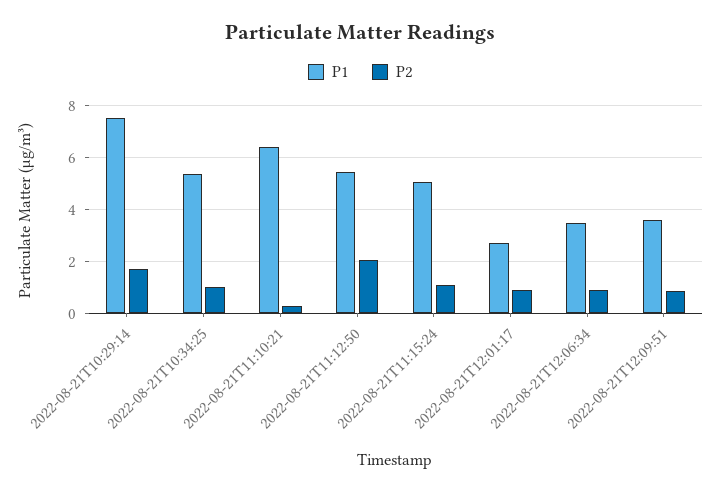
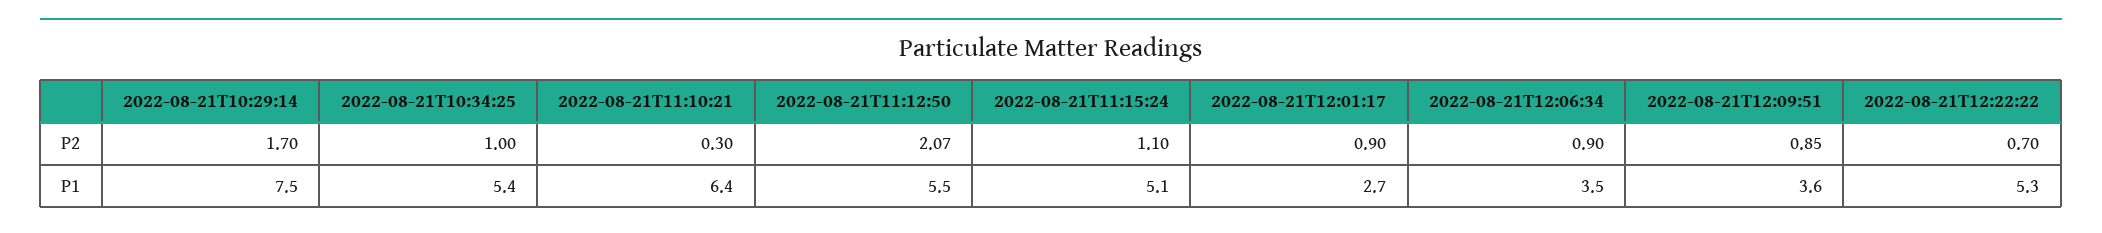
P2, 2022-08-21T12:22:22: none -> 0.7
P1, 2022-08-21T12:22:22: none -> 5.3

